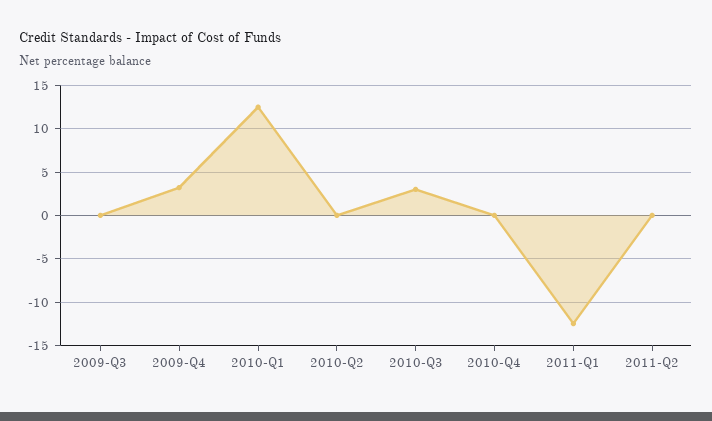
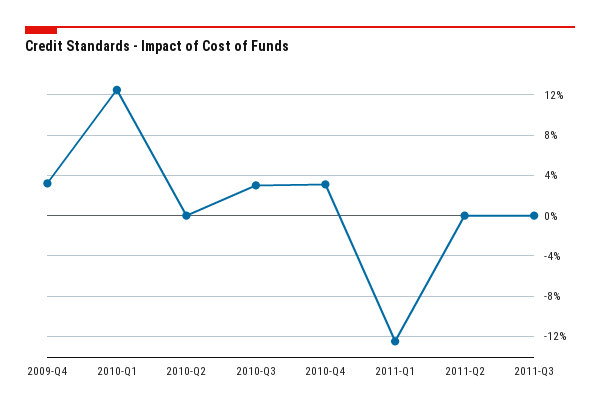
2009-Q3: 0 -> none
2010-Q4: 0 -> 3
2011-Q3: none -> 0

